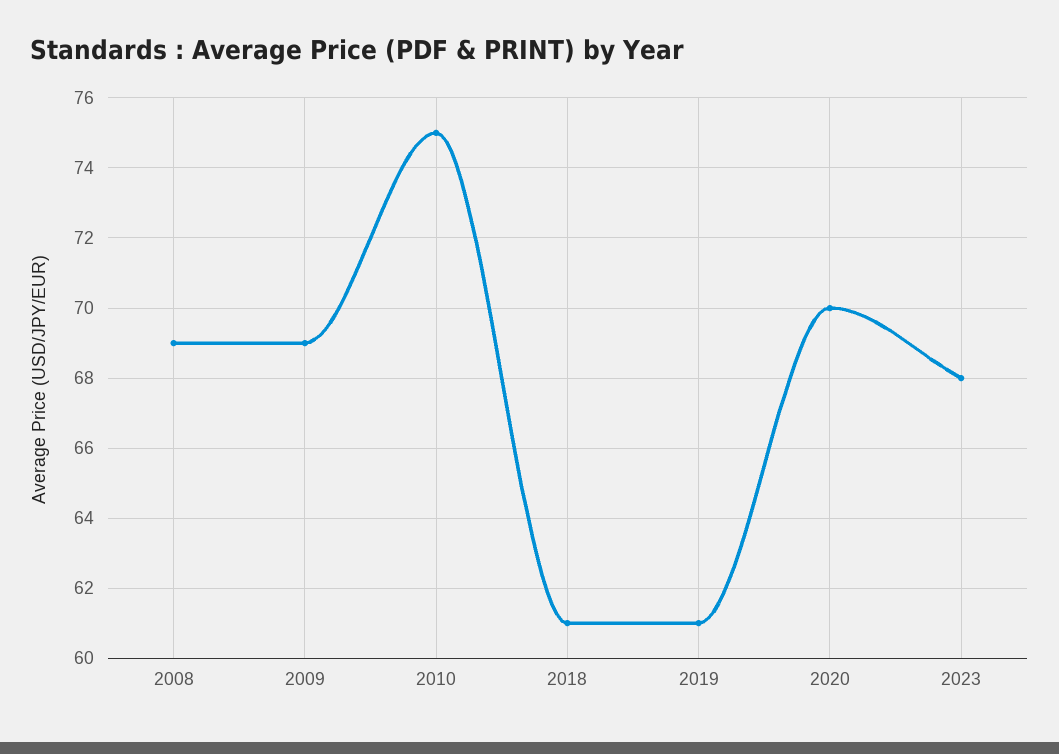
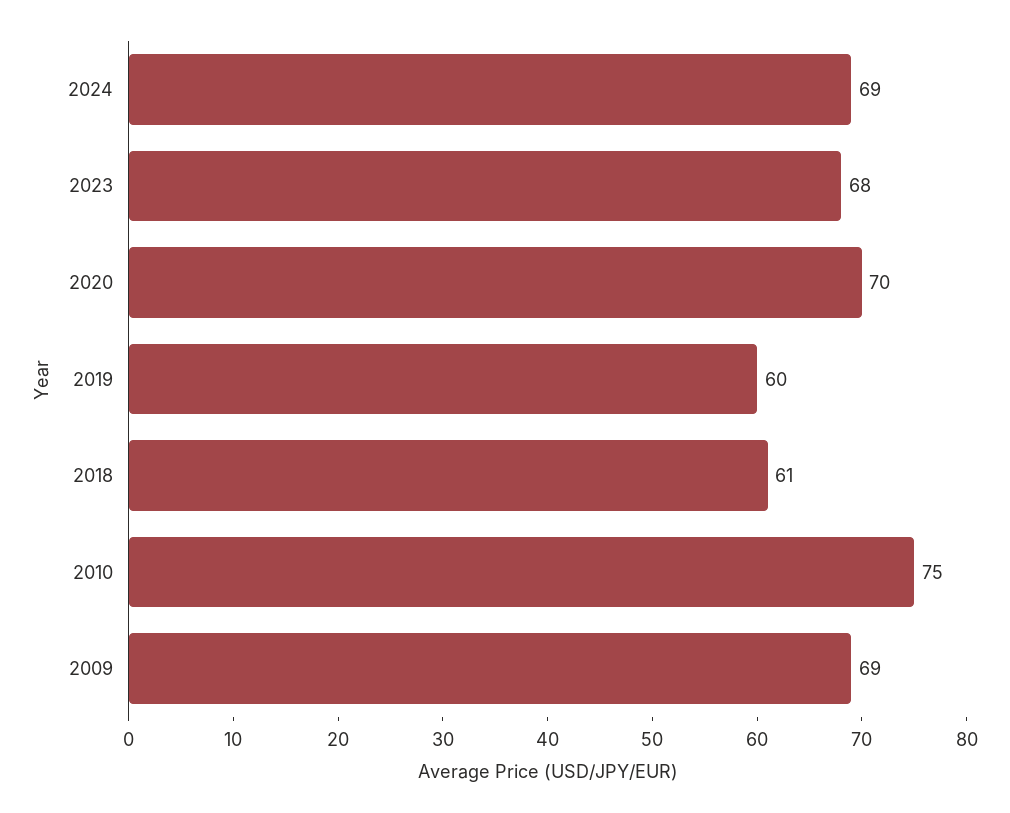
2008: 69 -> none
2019: 61 -> 60
2024: none -> 69

